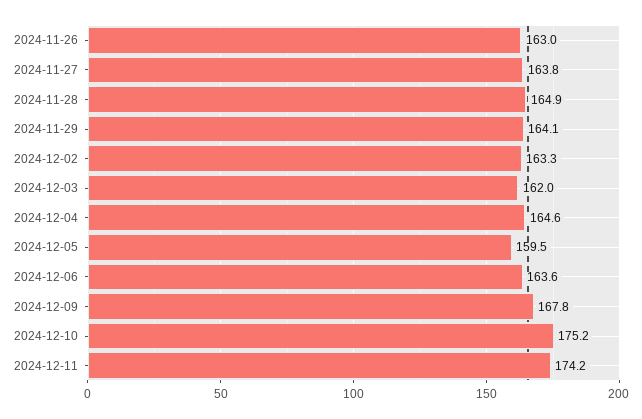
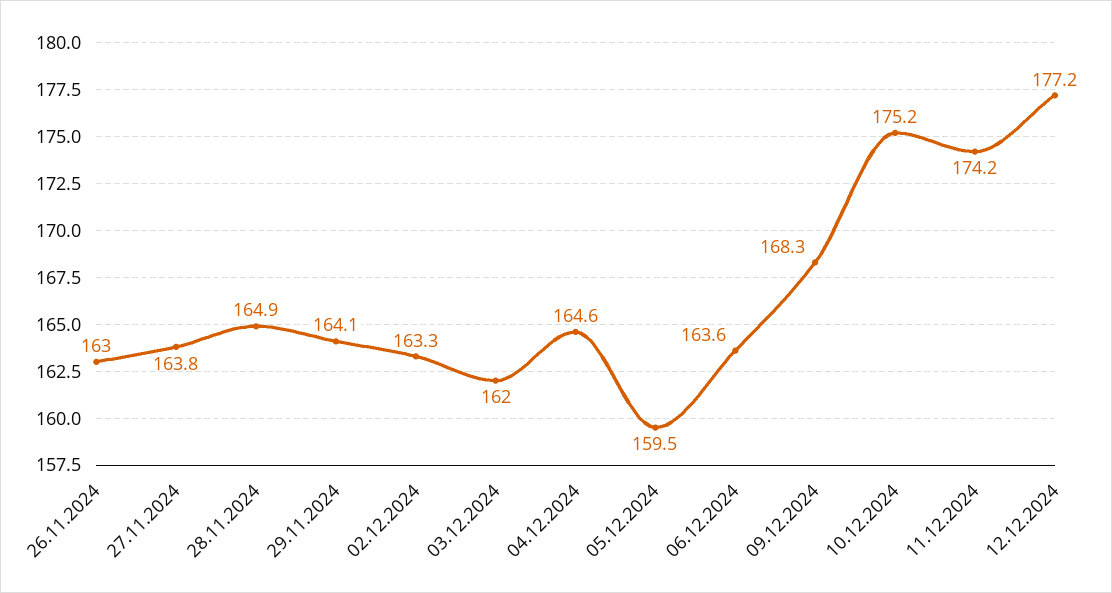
2024-12-09: 167.8 -> 168.3
12.12.2024: none -> 177.2

